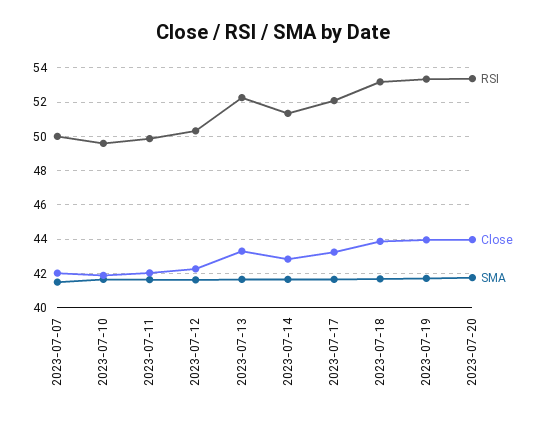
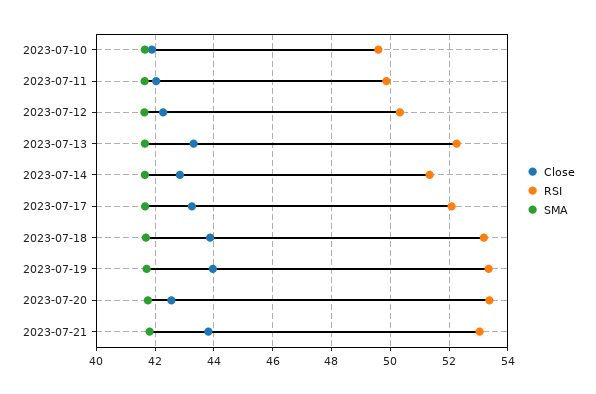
RSI, 2023-07-07: 50 -> none
Close, 2023-07-07: 42 -> none
SMA, 2023-07-07: 41.5 -> none
Close, 2023-07-20: 44 -> 42.5
Close, 2023-07-21: none -> 43.75
RSI, 2023-07-21: none -> 53
SMA, 2023-07-21: none -> 41.75

